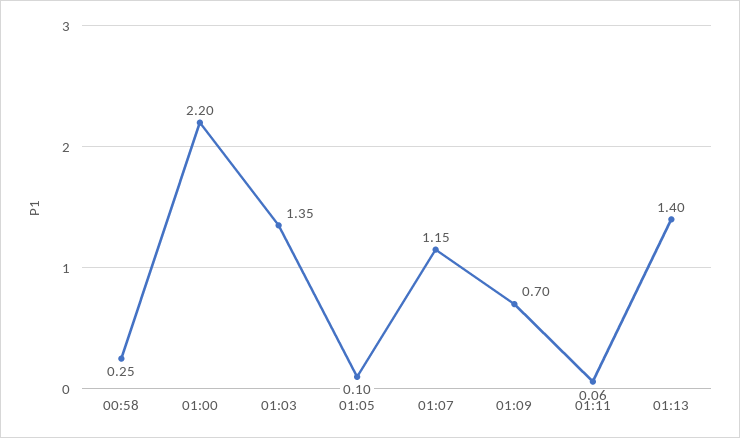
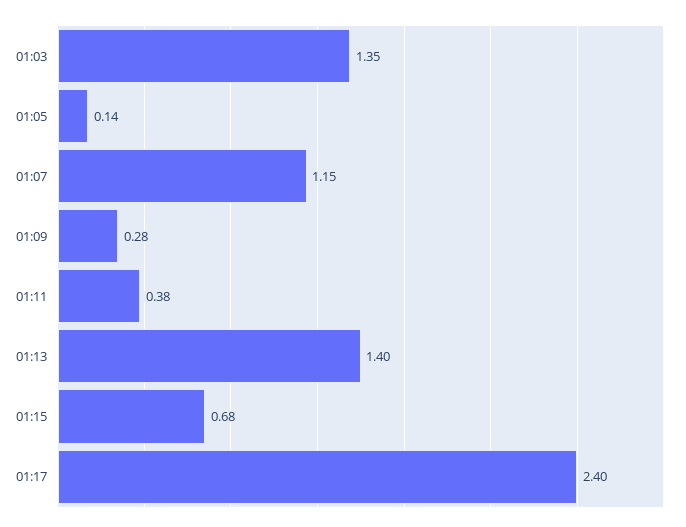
00:58: 0.25 -> none
01:00: 2.2 -> none
01:05: 0.1 -> 0.14
01:09: 0.7 -> 0.28
01:11: 0.06 -> 0.38
01:15: none -> 0.68
01:17: none -> 2.4

